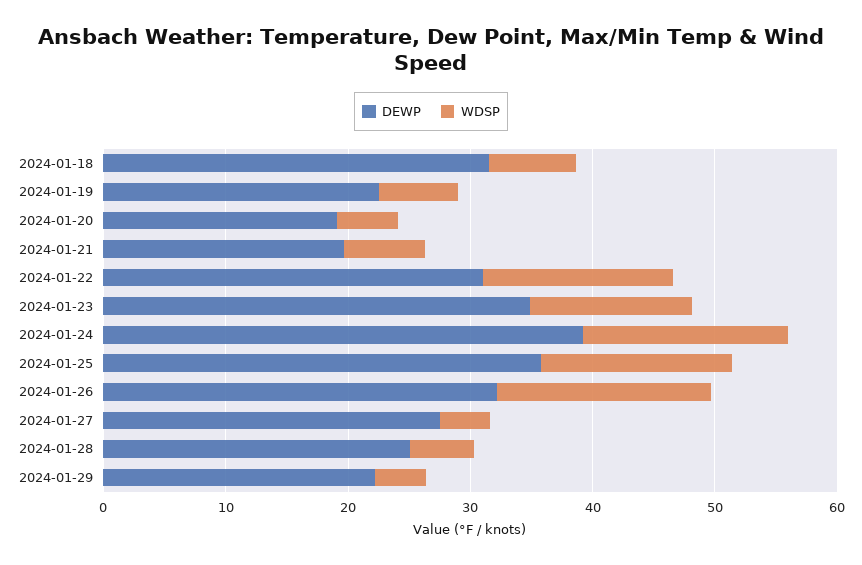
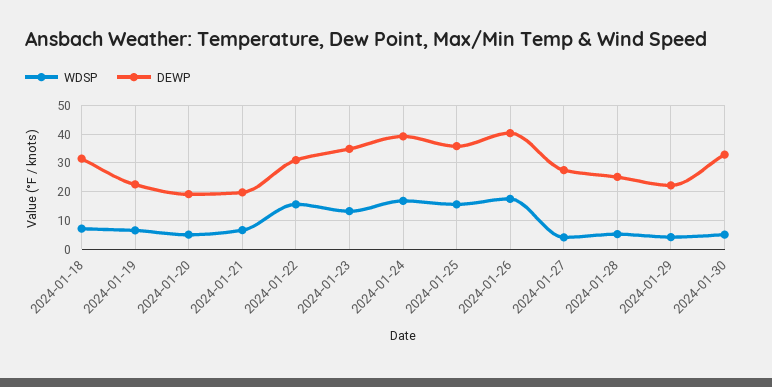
DEWP, 2024-01-26: 32 -> 40
WDSP, 2024-01-30: none -> 5
DEWP, 2024-01-30: none -> 32.5

